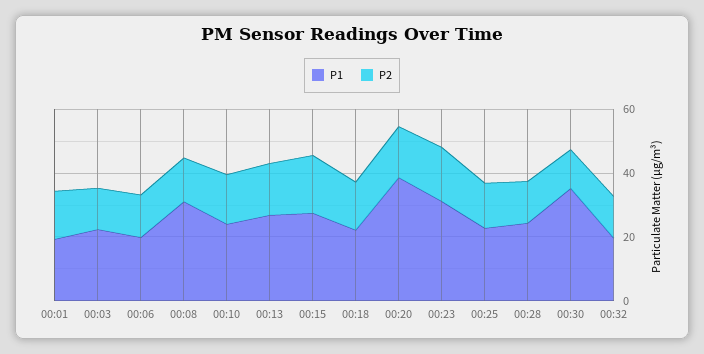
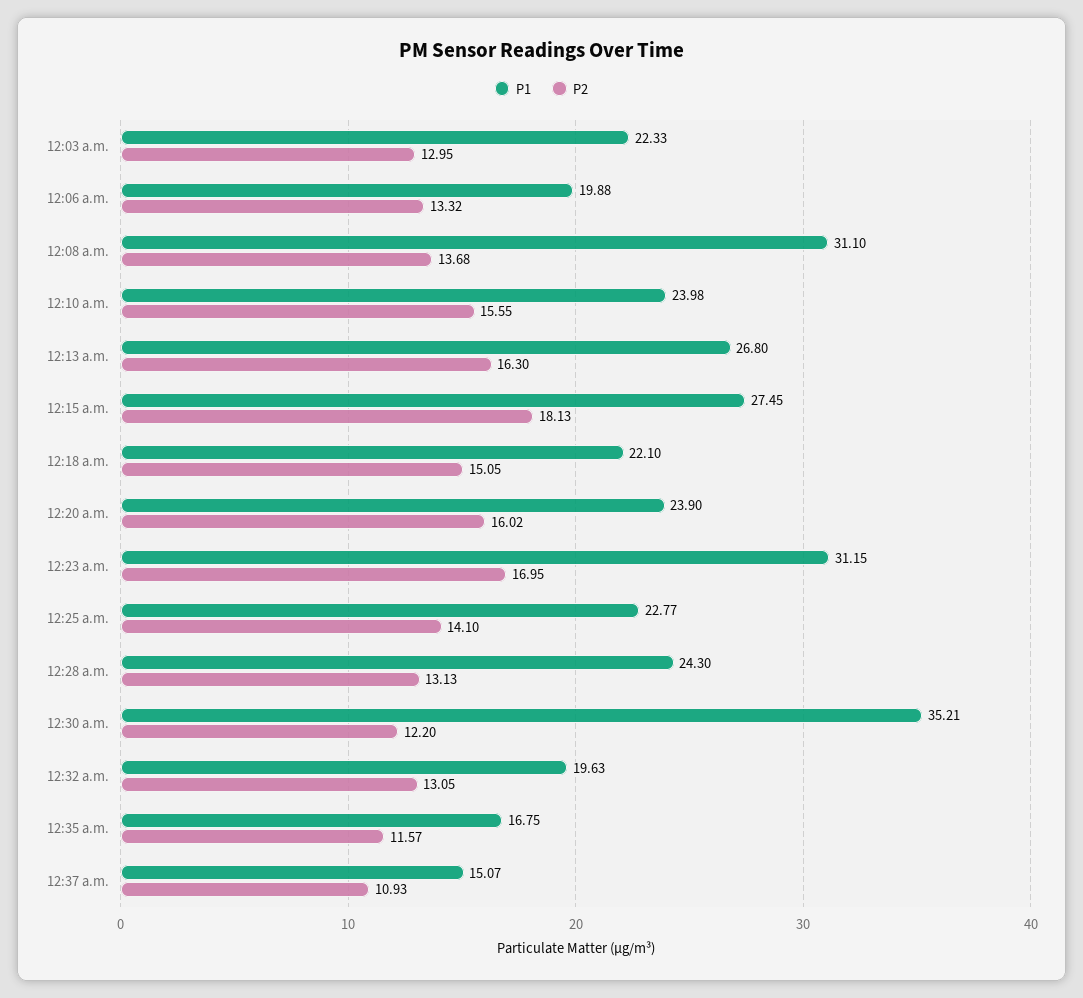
P1, 00:01: 20 -> none
P2, 00:01: 15 -> none
P1, 00:20: 40 -> 23.9
P1, 12:35 a.m.: none -> 16.75
P2, 12:35 a.m.: none -> 11.57
P1, 12:37 a.m.: none -> 15.07
P2, 12:37 a.m.: none -> 10.93

